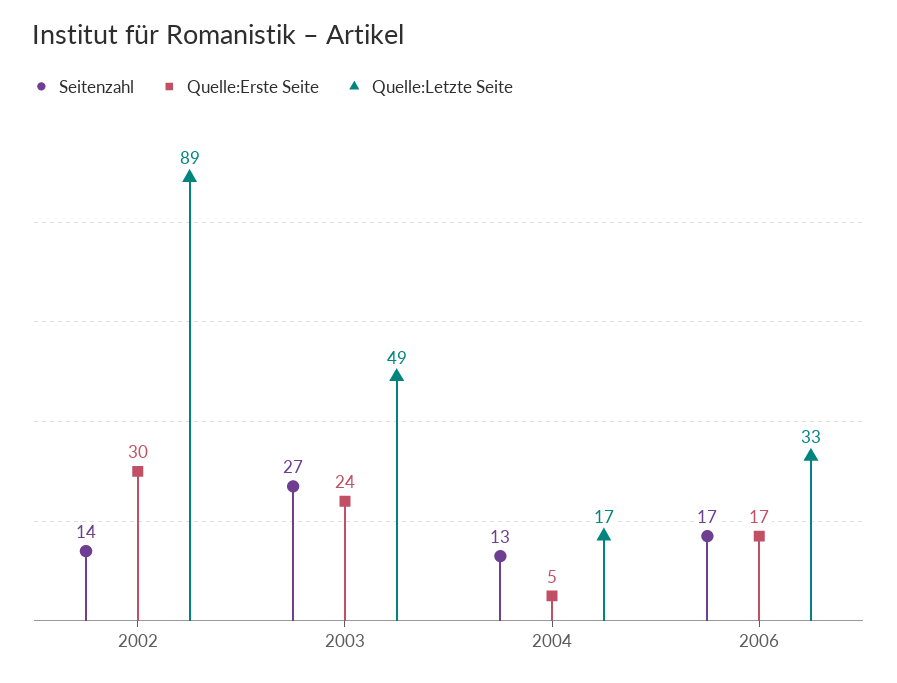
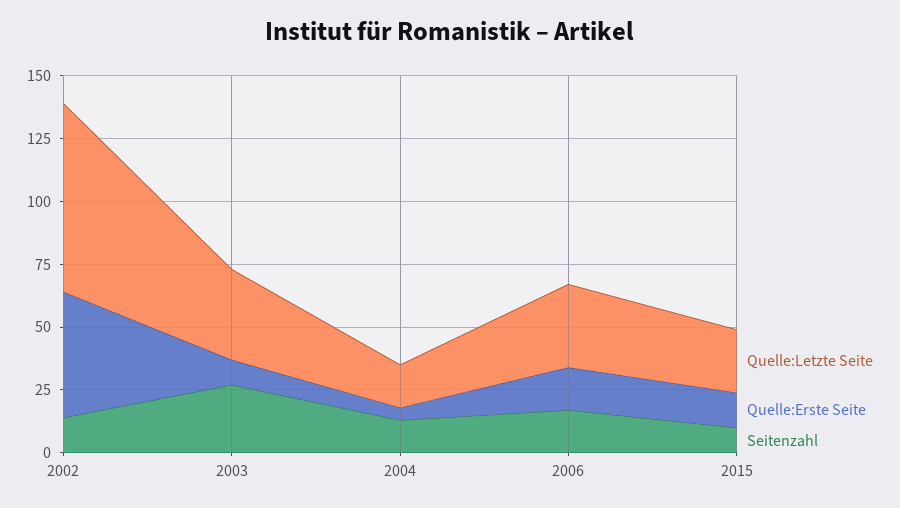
Quelle:Erste Seite, 2002: 30 -> 50
Quelle:Letzte Seite, 2002: 89 -> 75
Quelle:Erste Seite, 2003: 24 -> 10
Quelle:Letzte Seite, 2003: 49 -> 35
Quelle:Letzte Seite, 2015: none -> 25
Quelle:Erste Seite, 2015: none -> 15
Seitenzahl, 2015: none -> 10

